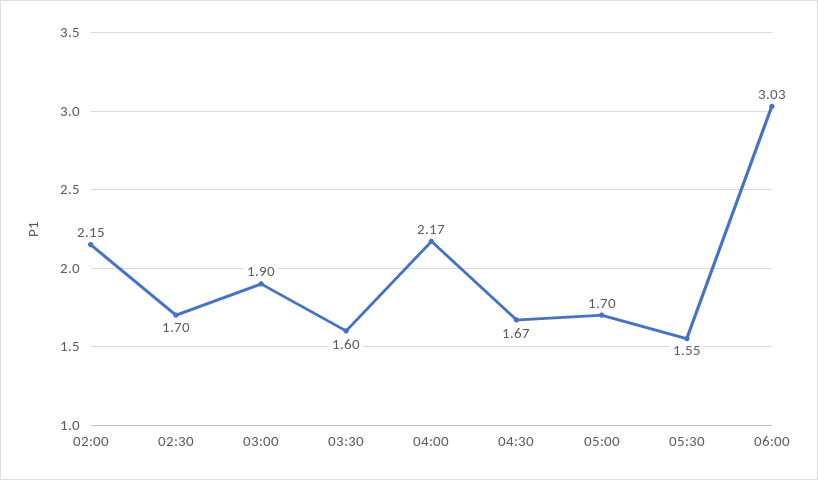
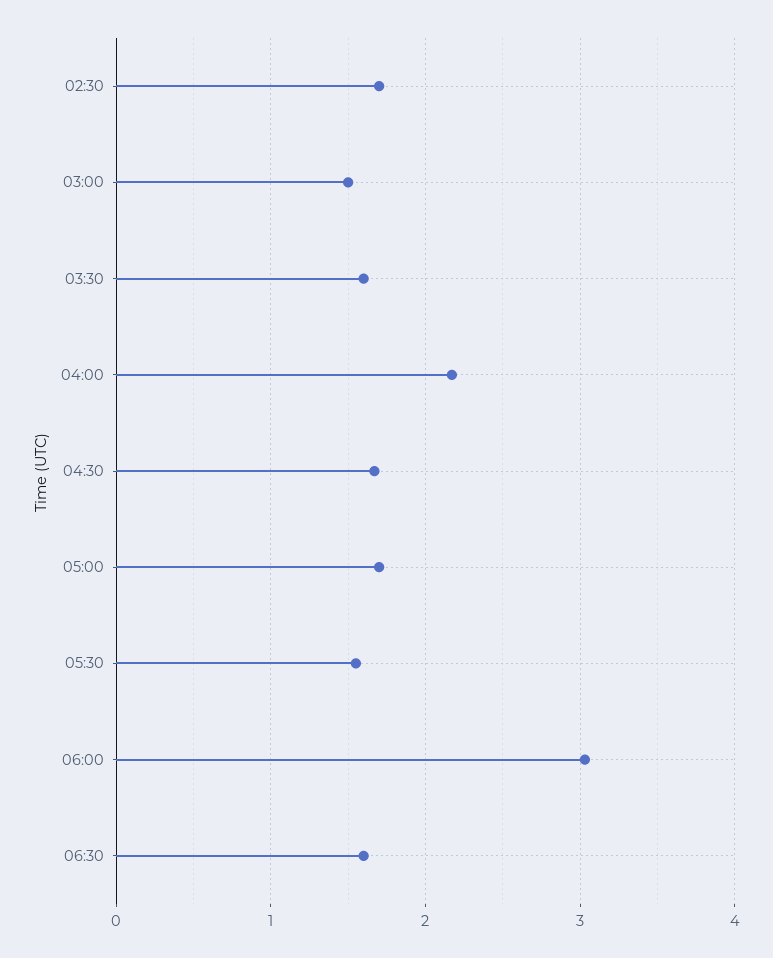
02:00: 2.15 -> none
03:00: 1.9 -> 1.5
06:30: none -> 1.6

